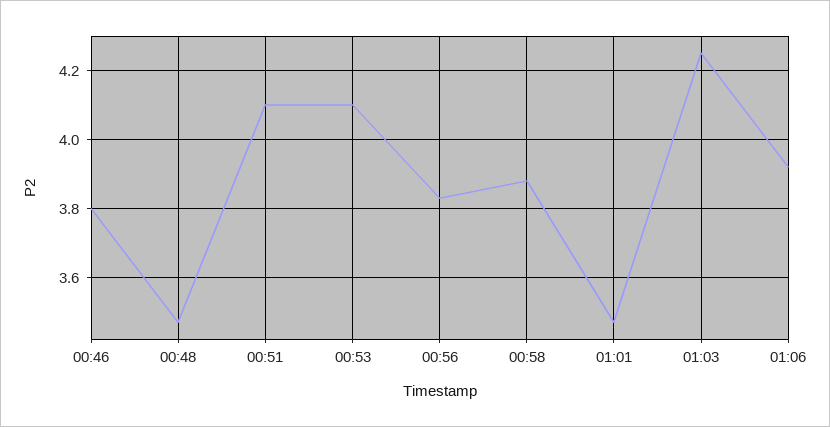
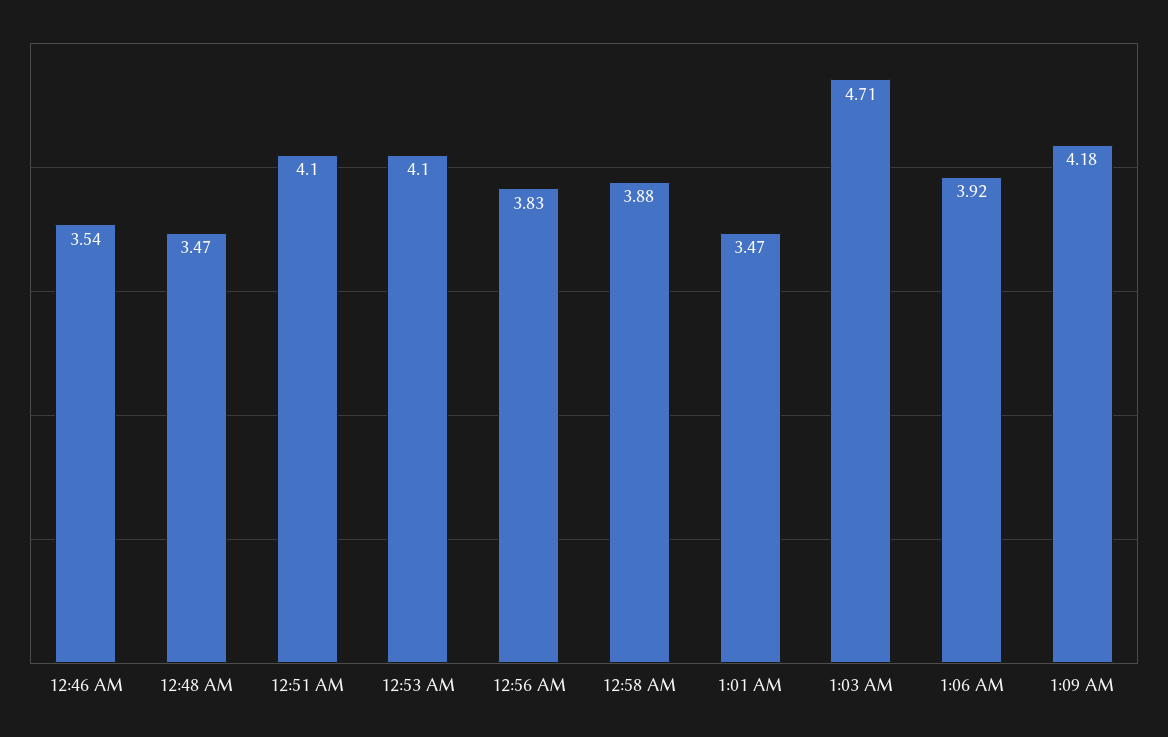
00:46: 3.8 -> 3.54
01:03: 4.25 -> 4.71
1:09 AM: none -> 4.18

